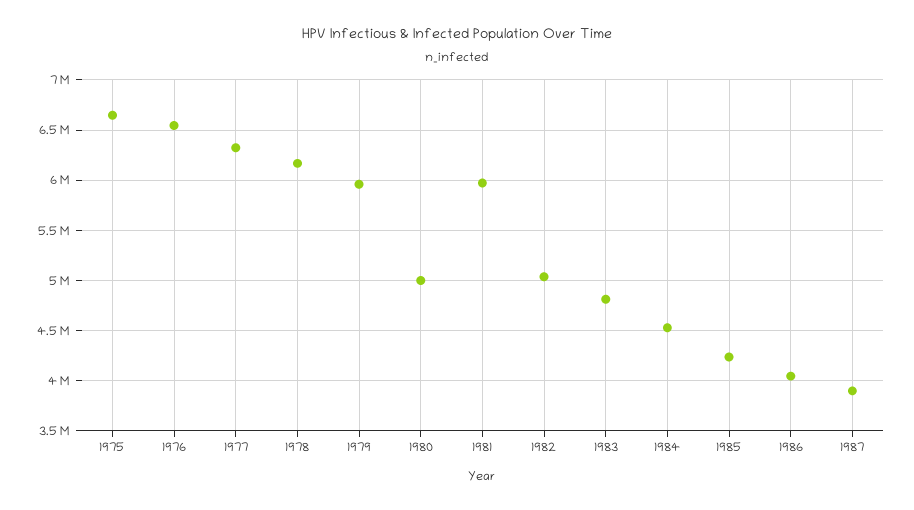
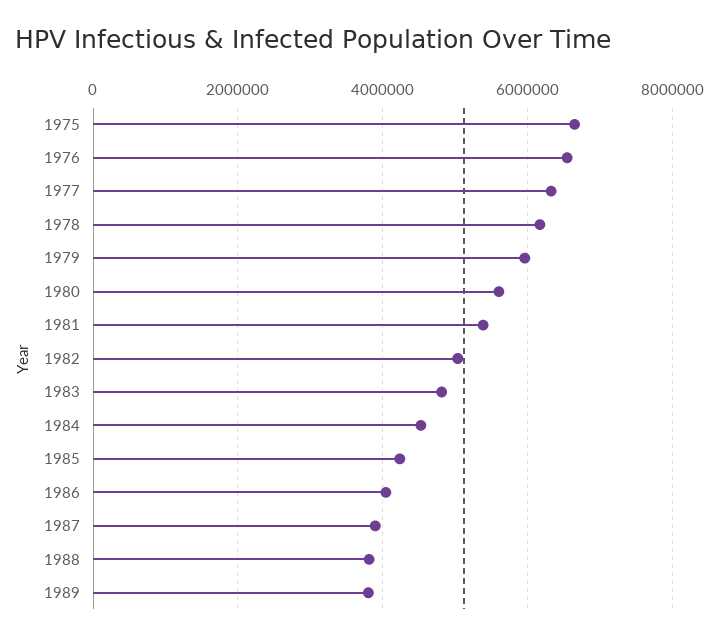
1980: 5000000 -> 5600000
1981: 6000000 -> 5400000
1988: none -> 3800000
1989: none -> 3800000

